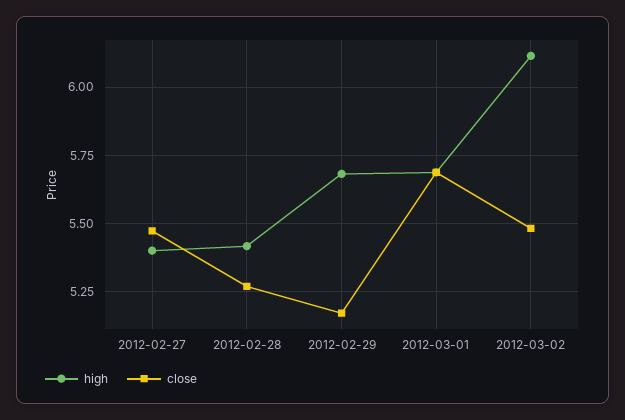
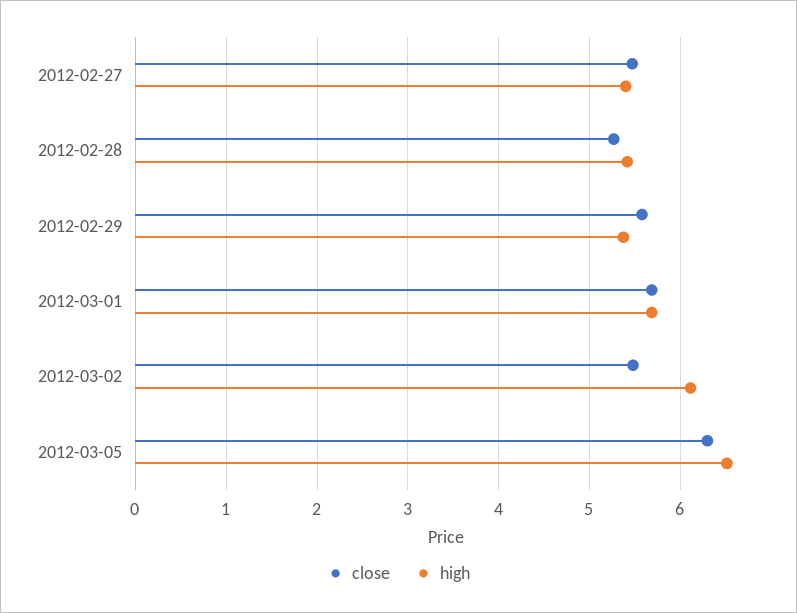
high, 2012-02-29: 5.675 -> 5.4
close, 2012-02-29: 5.175 -> 5.6
close, 2012-03-05: none -> 6.3
high, 2012-03-05: none -> 6.5

